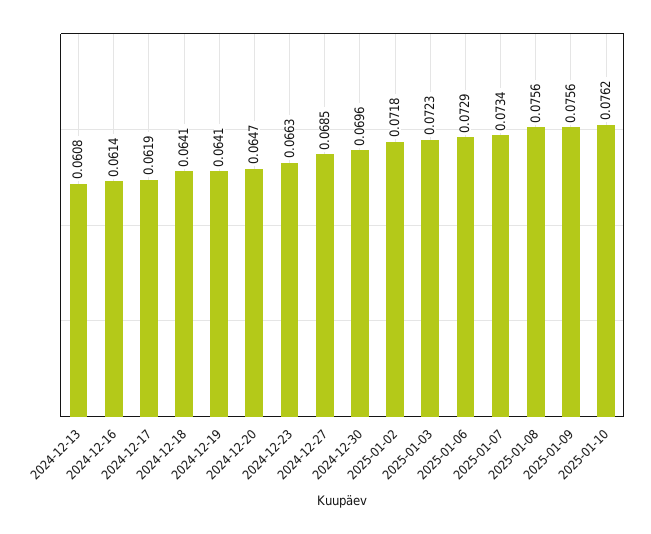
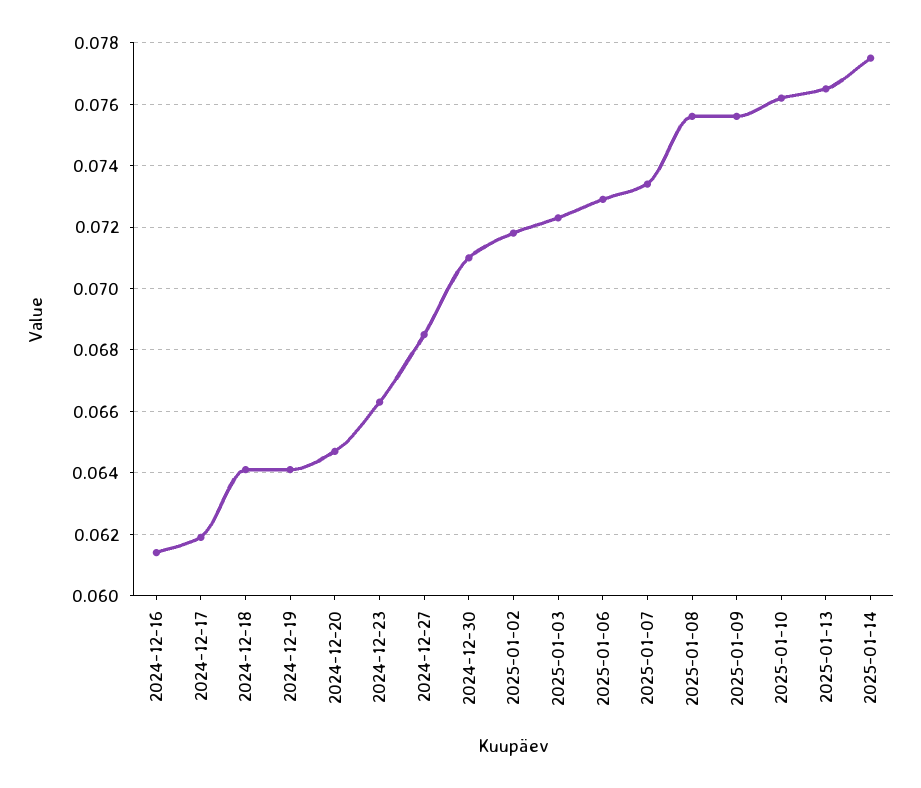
2024-12-13: 0.0608 -> none
2024-12-30: 0.0696 -> 0.071
2025-01-13: none -> 0.0765
2025-01-14: none -> 0.0775

